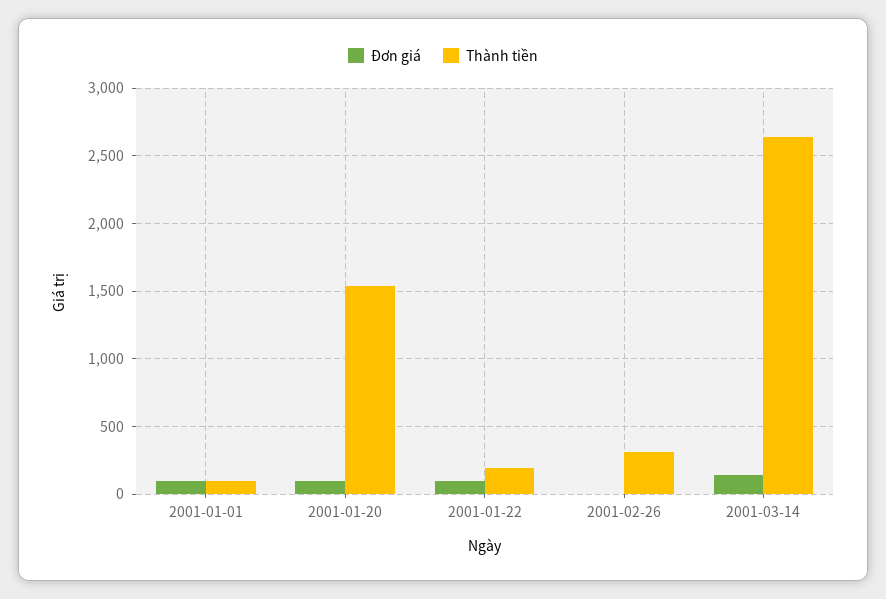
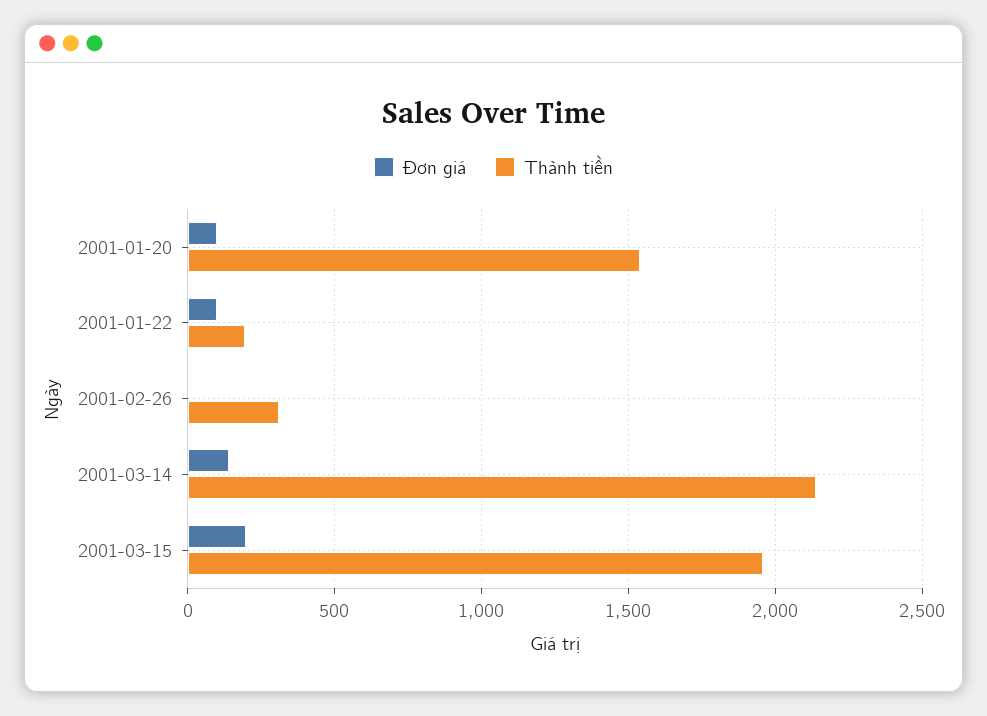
Đơn giá, 2001-01-01: 100 -> none
Thành tiền, 2001-01-01: 100 -> none
Thành tiền, 2001-03-14: 2650 -> 2150
Đơn giá, 2001-03-15: none -> 200
Thành tiền, 2001-03-15: none -> 1950

